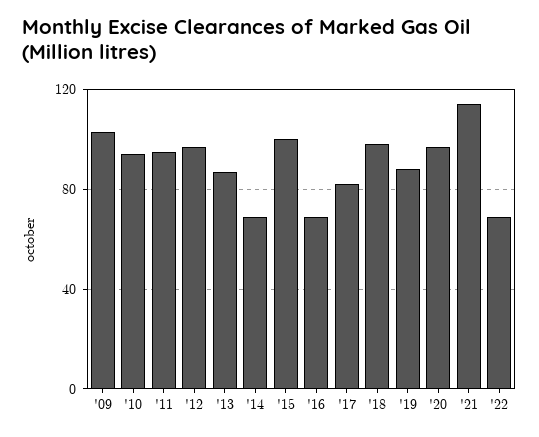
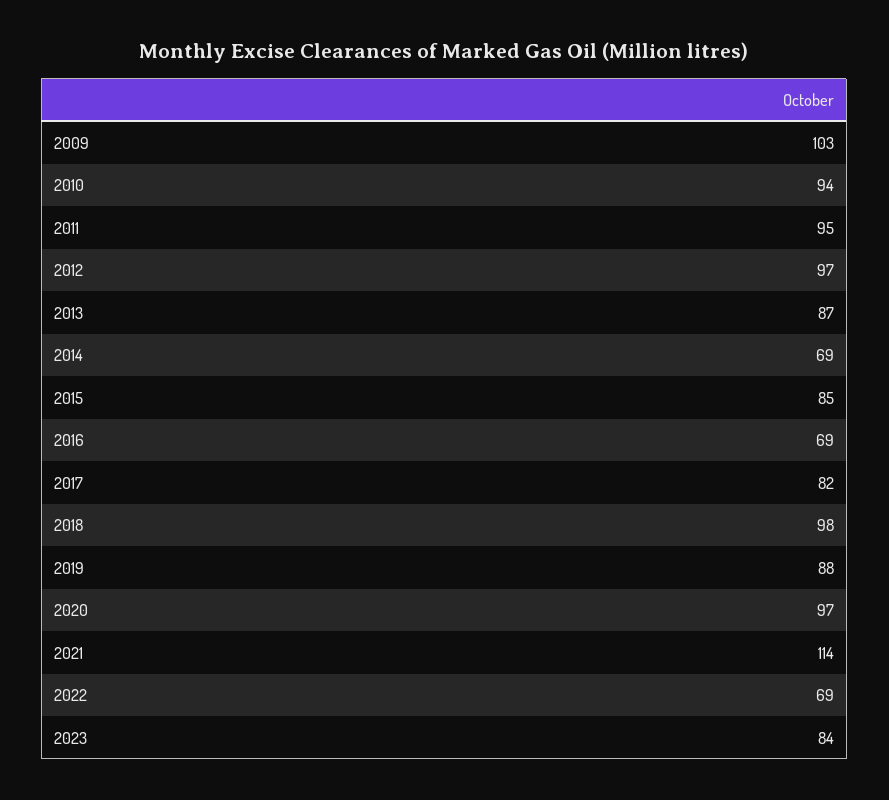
'15: 100 -> 85
2023: none -> 84

